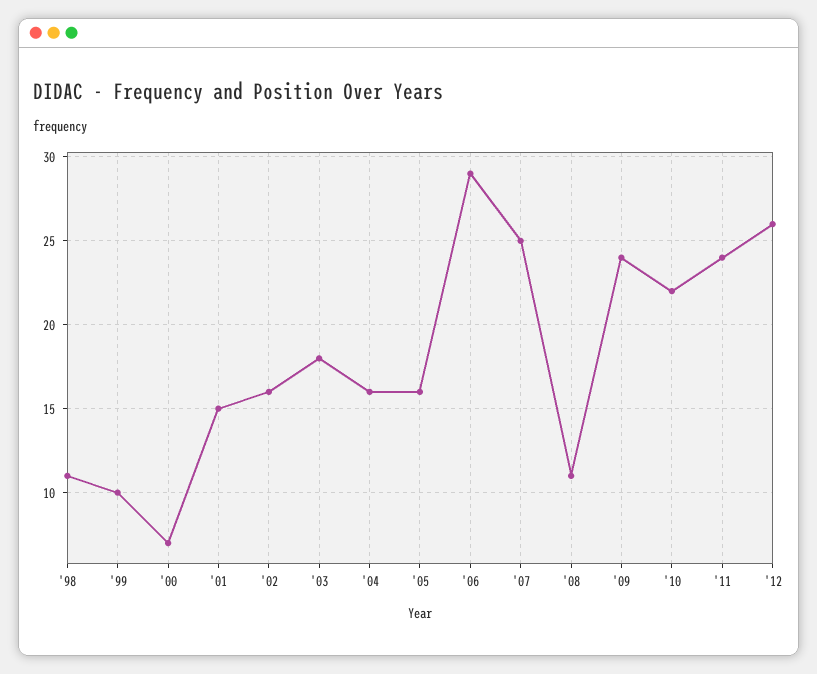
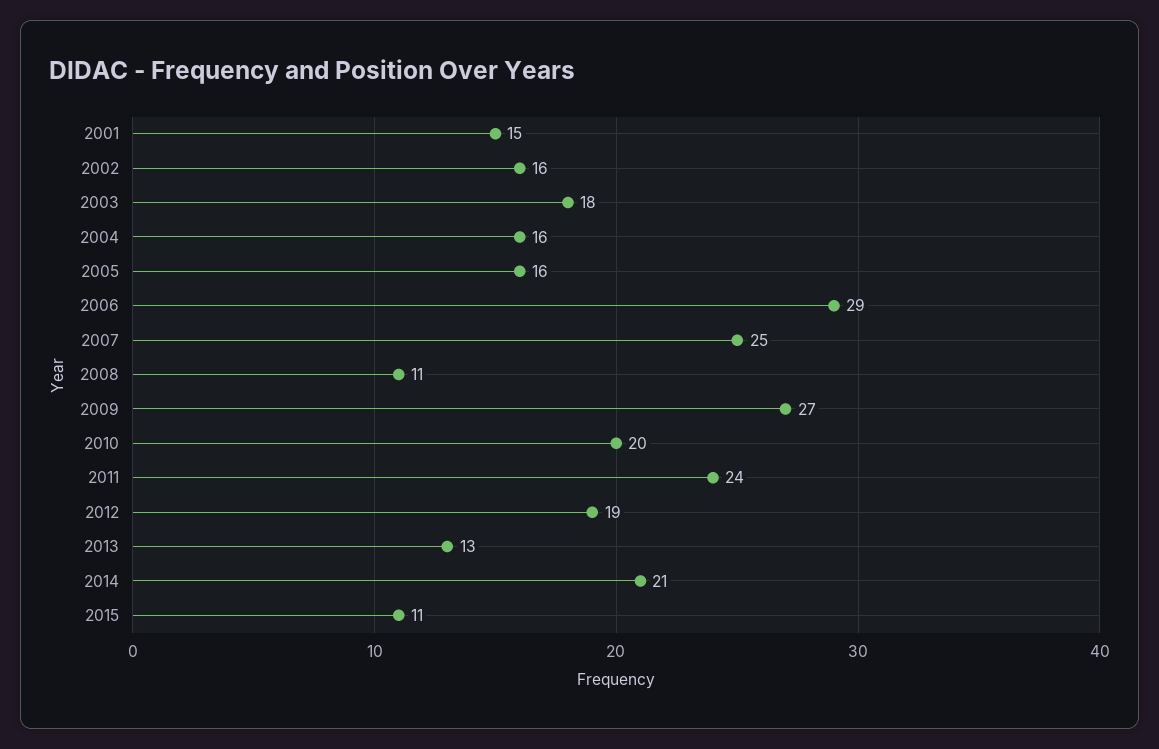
'98: 11 -> none
'99: 10 -> none
'00: 7 -> none
'09: 24 -> 27
'10: 22 -> 20
'12: 26 -> 19
2013: none -> 13
2014: none -> 21
2015: none -> 11

